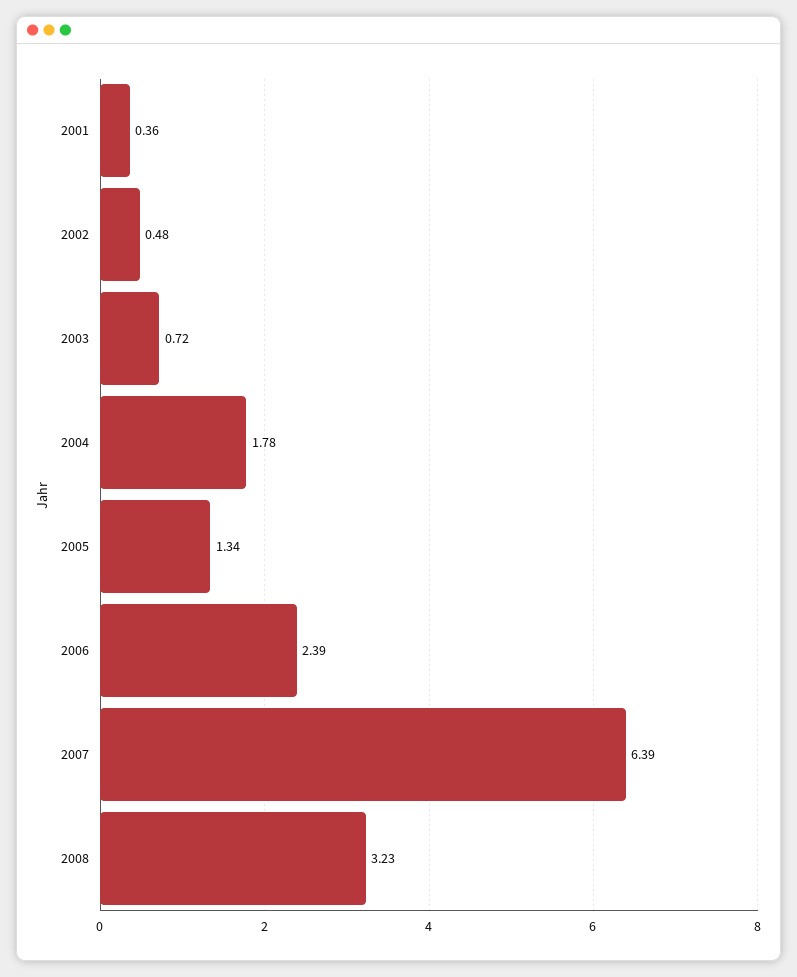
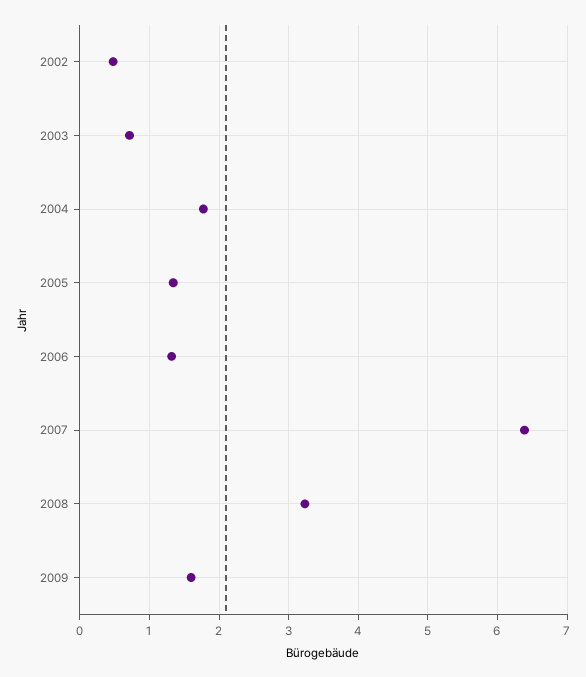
2001: 0.36 -> none
2006: 2.39 -> 1.3
2009: none -> 1.6

